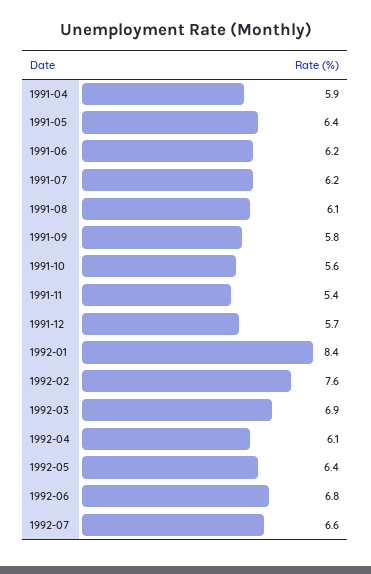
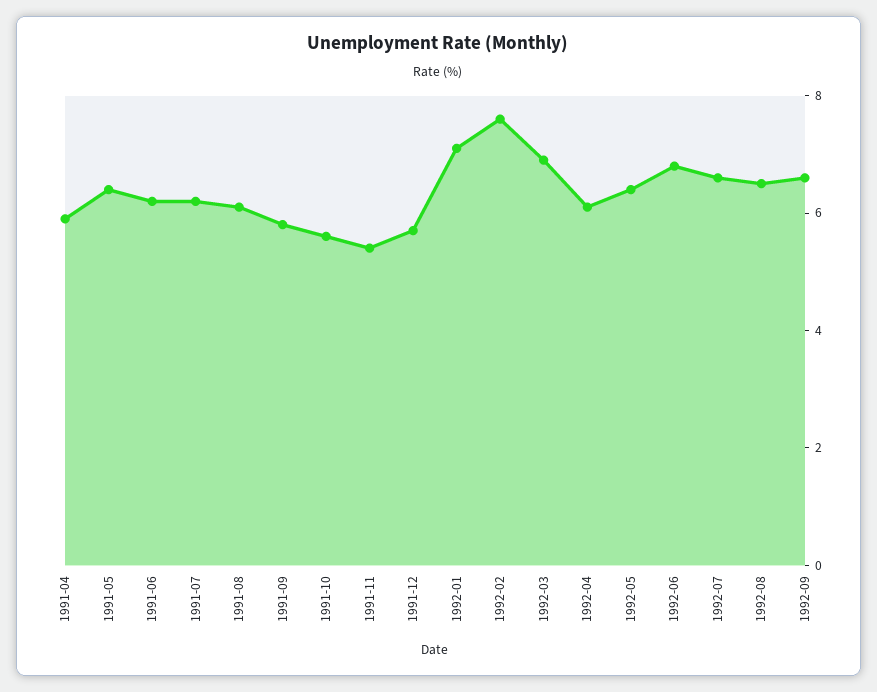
1992-01: 8.4 -> 7
1992-08: none -> 6.5
1992-09: none -> 6.5

